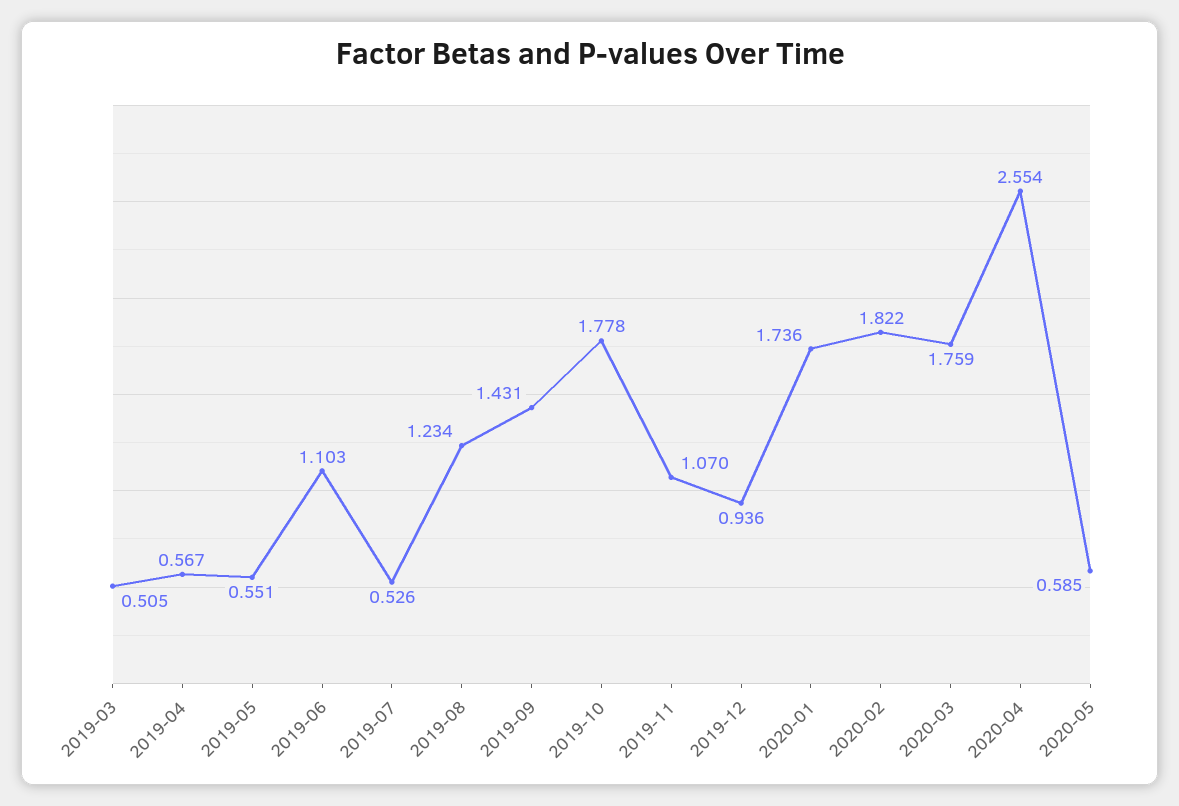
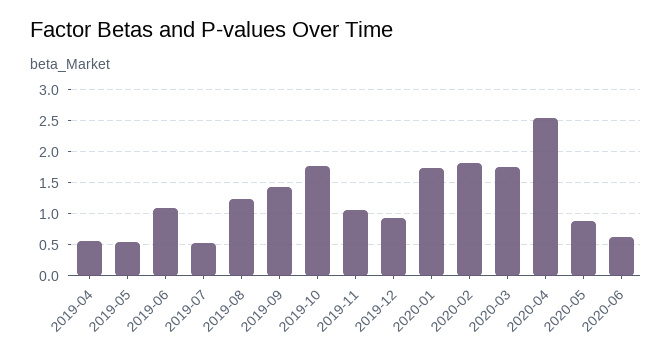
2019-03: 0.505 -> none
2020-05: 0.585 -> 0.9
2020-06: none -> 0.6

